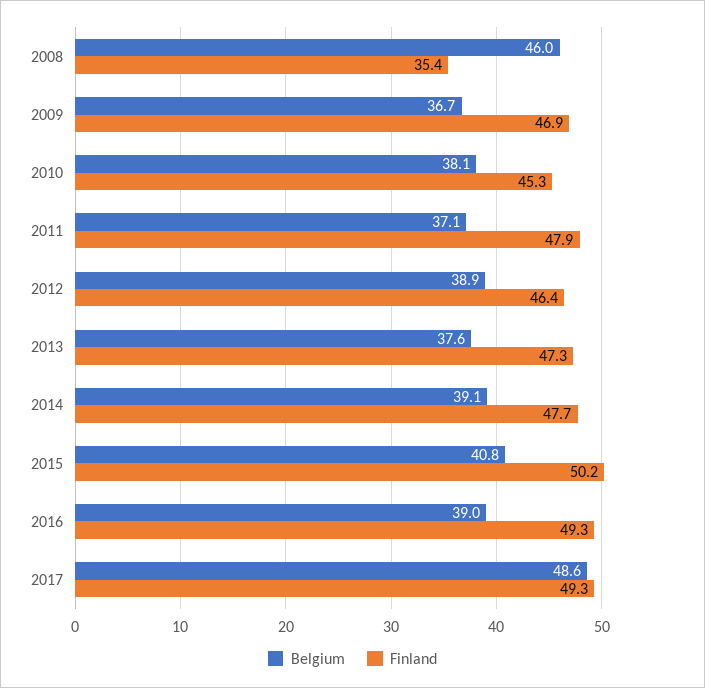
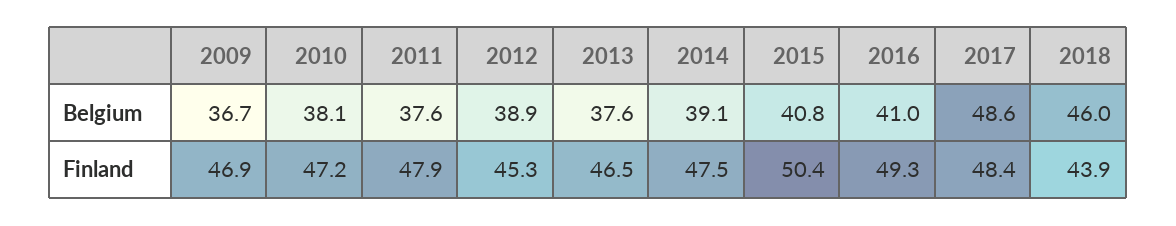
Belgium, 2008: 46 -> none
Finland, 2008: 35.4 -> none
Finland, 2010: 45.3 -> 47.2
Belgium, 2011: 37.1 -> 37.6
Finland, 2012: 46.4 -> 45.3
Finland, 2013: 47.3 -> 46.5
Finland, 2014: 47.7 -> 47.5
Finland, 2015: 50.2 -> 50.4
Belgium, 2016: 39 -> 41
Finland, 2017: 49.3 -> 48.4
Belgium, 2018: none -> 46
Finland, 2018: none -> 43.9

